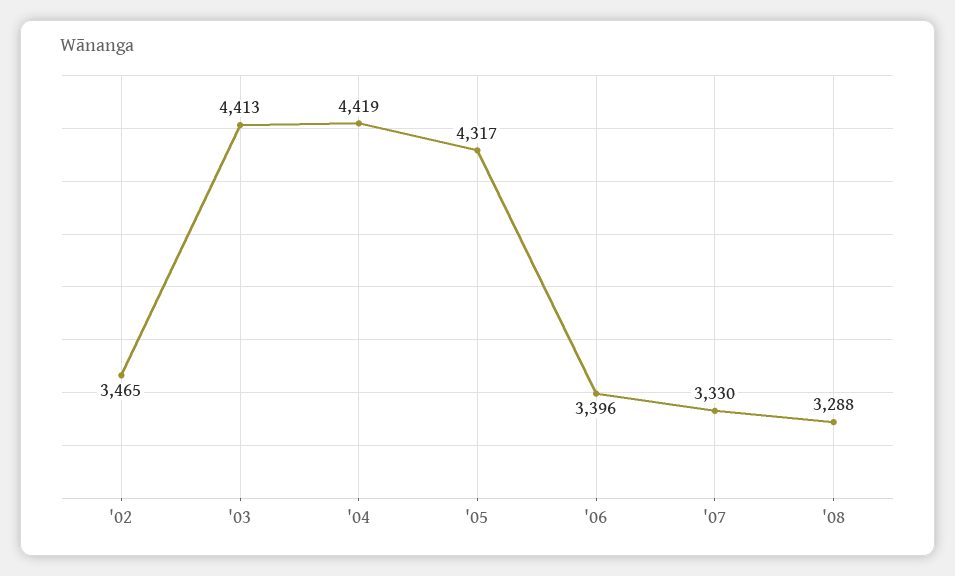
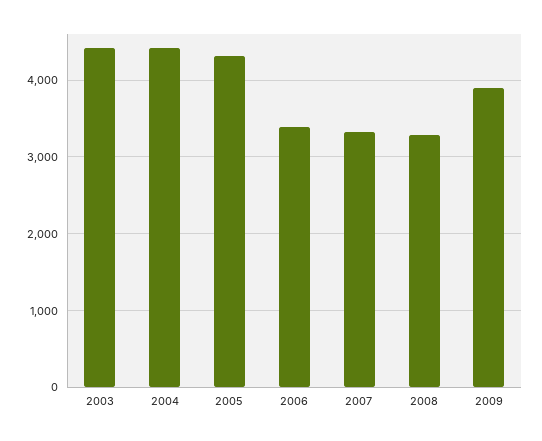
'02: 3465 -> none
2009: none -> 3900

